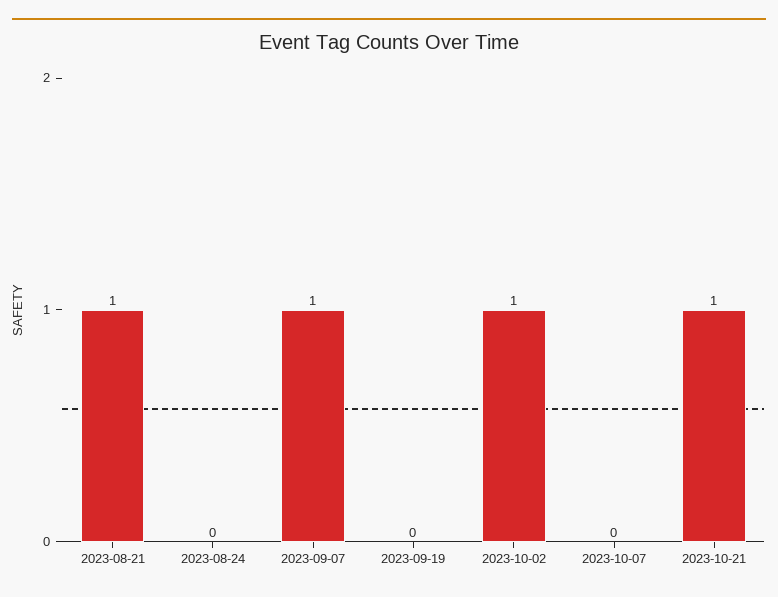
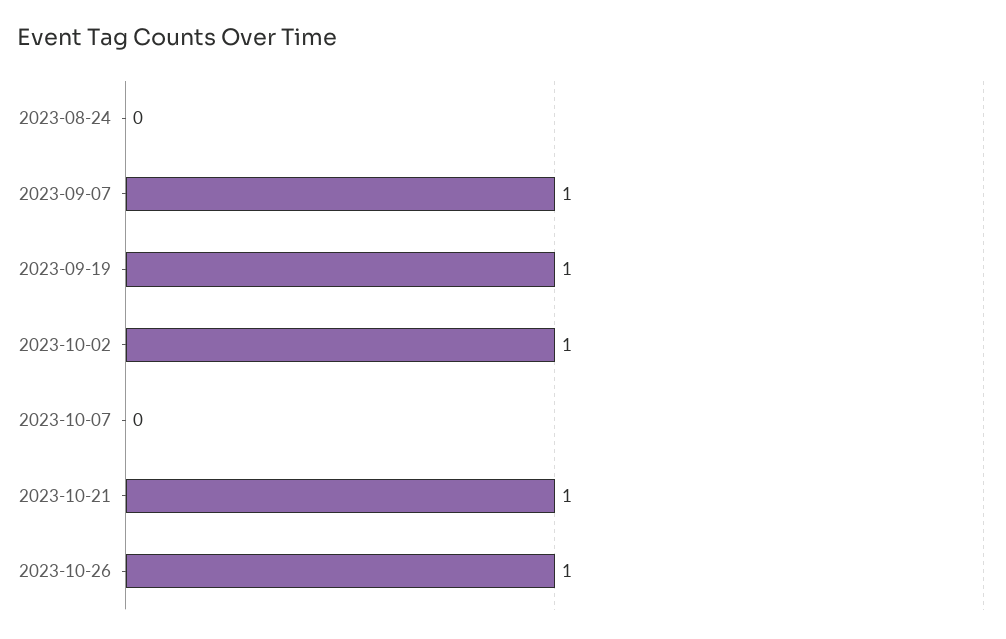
2023-08-21: 1 -> none
2023-09-19: 0 -> 1
2023-10-26: none -> 1

